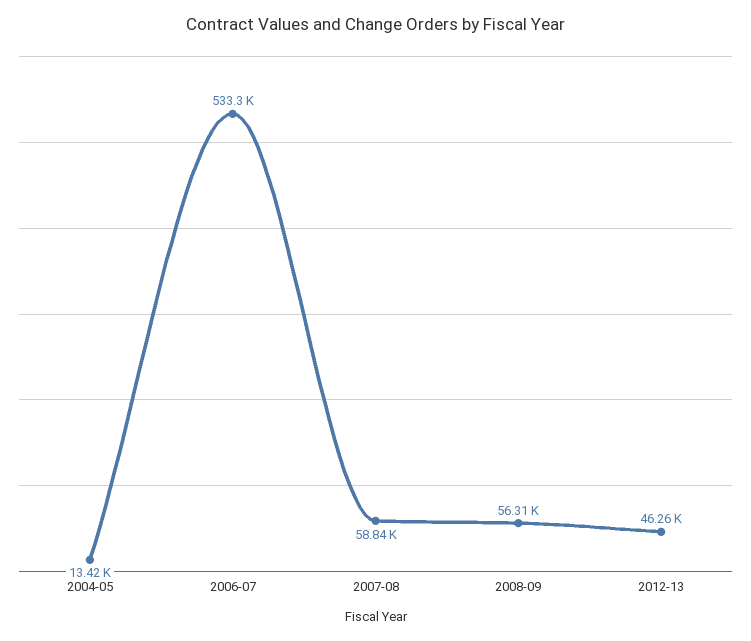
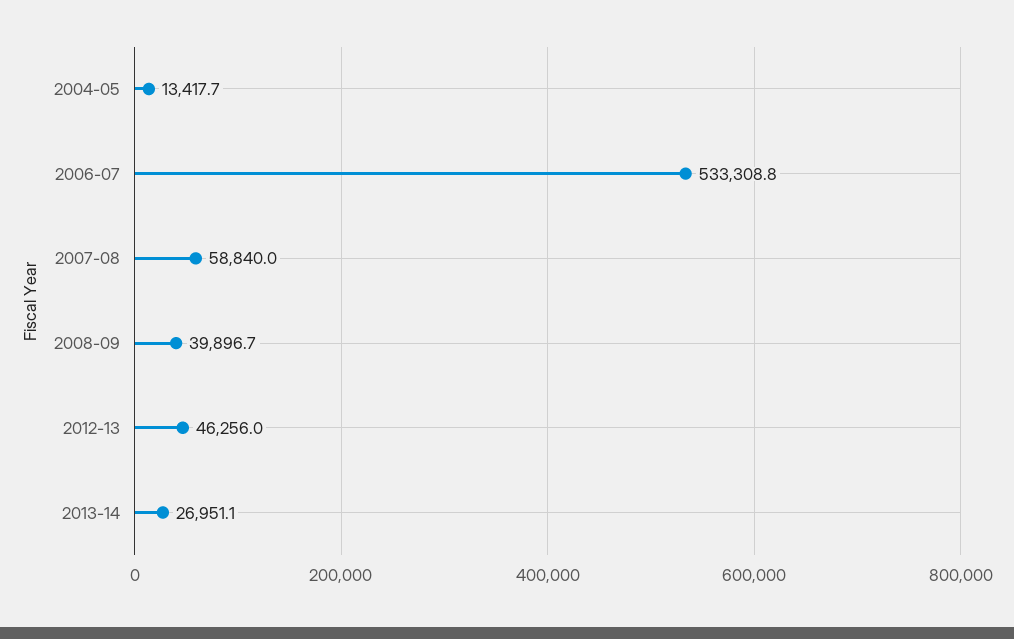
2008-09: 56310 -> 39896.7
2013-14: none -> 26951.1

